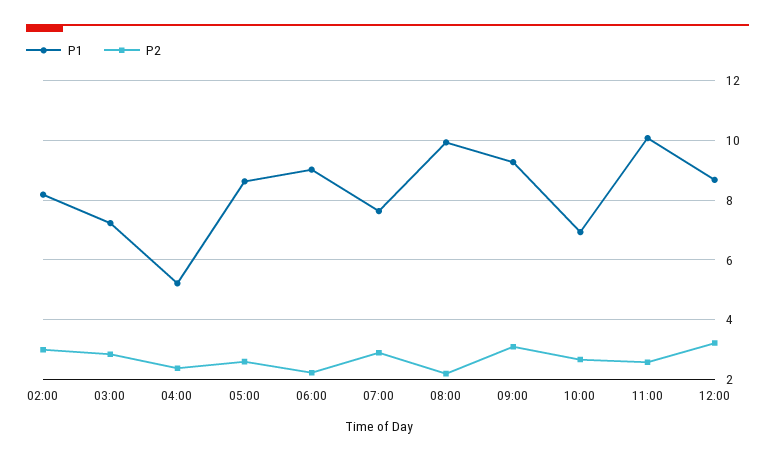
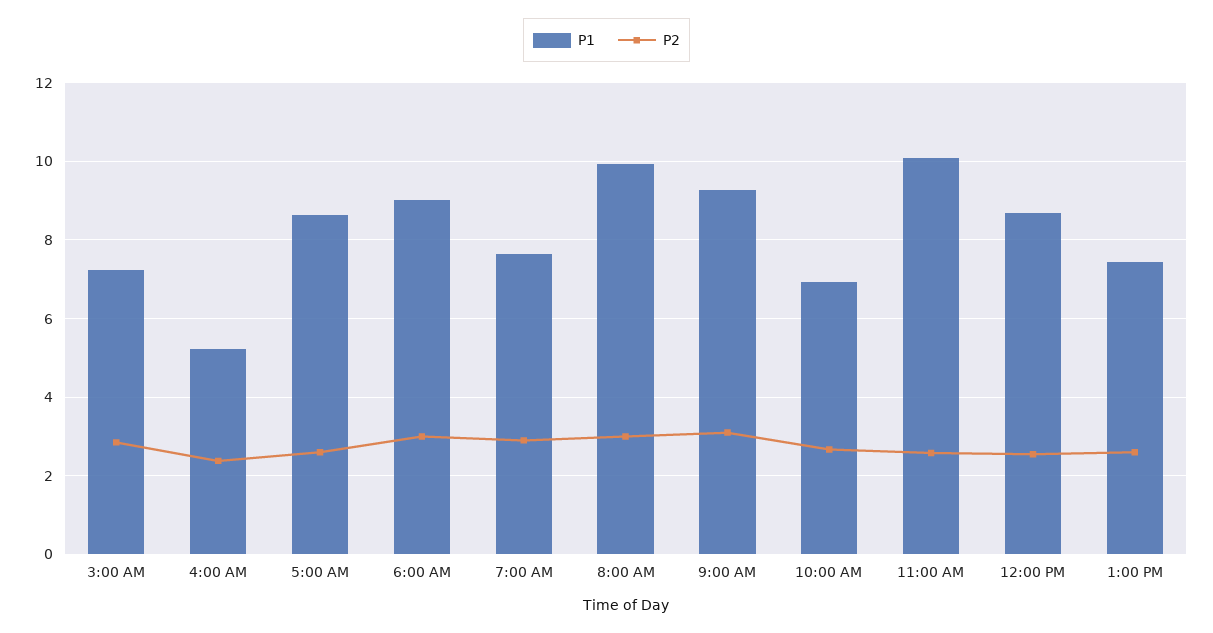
P1, 02:00: 8.25 -> none
P2, 02:00: 3 -> none
P2, 06:00: 2.25 -> 3
P2, 08:00: 2.25 -> 3
P2, 12:00: 3.25 -> 2.6
P1, 1:00 PM: none -> 7.4
P2, 1:00 PM: none -> 2.6

